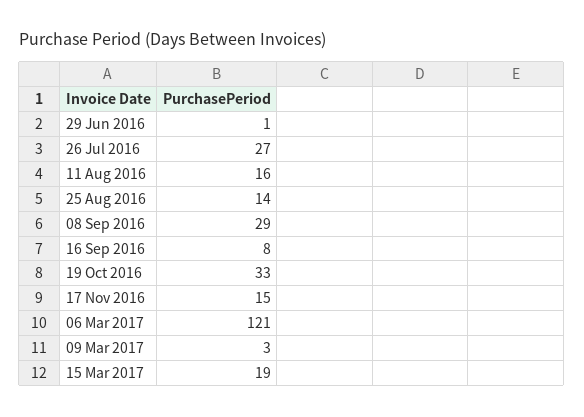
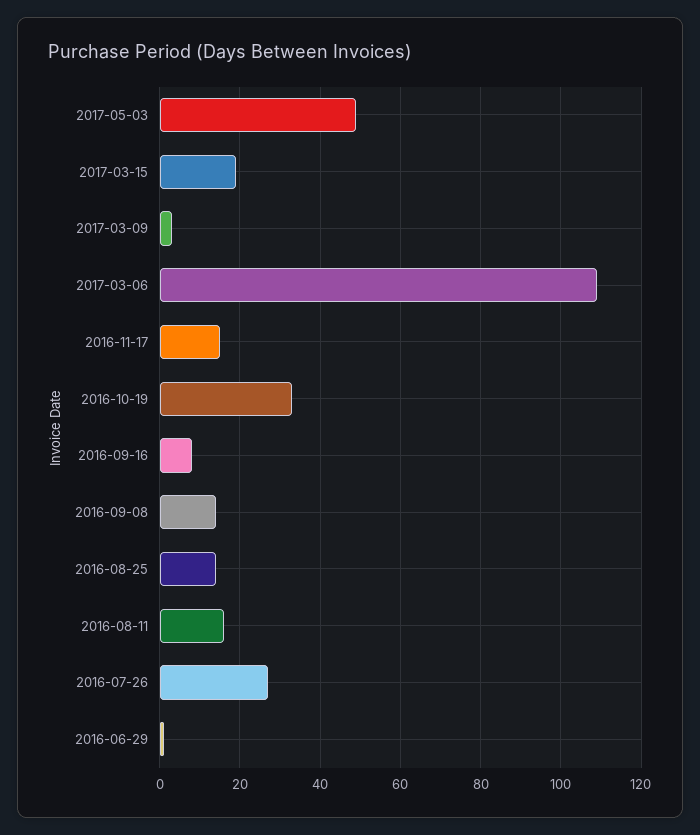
08 Sep 2016: 29 -> 15
06 Mar 2017: 121 -> 110
2017-05-03: none -> 50

